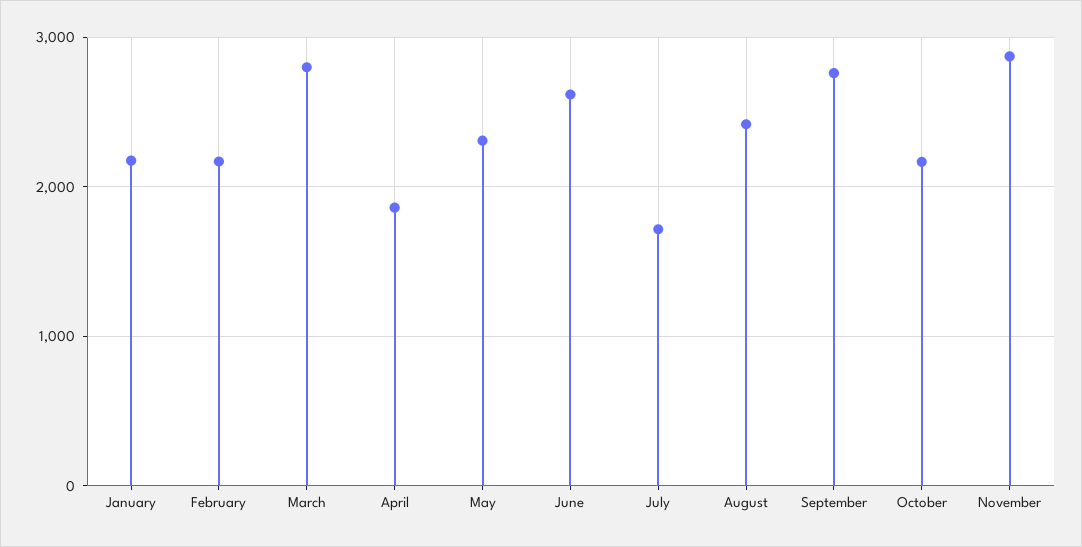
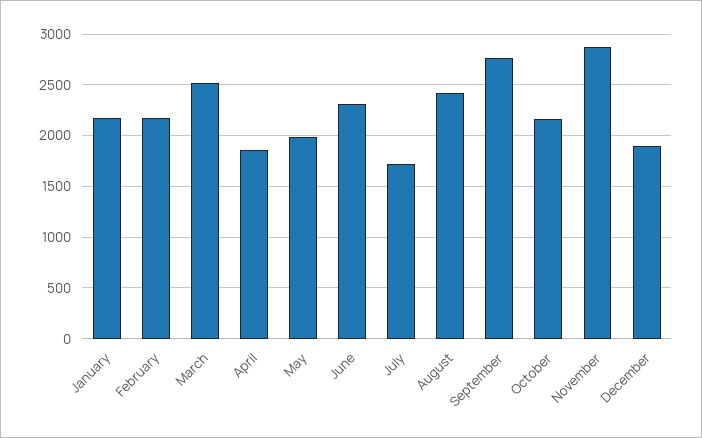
March: 2800 -> 2500
May: 2300 -> 2000
June: 2600 -> 2300
December: none -> 1900

